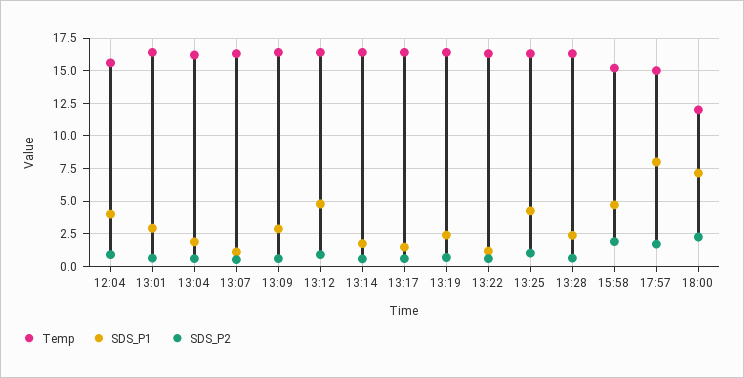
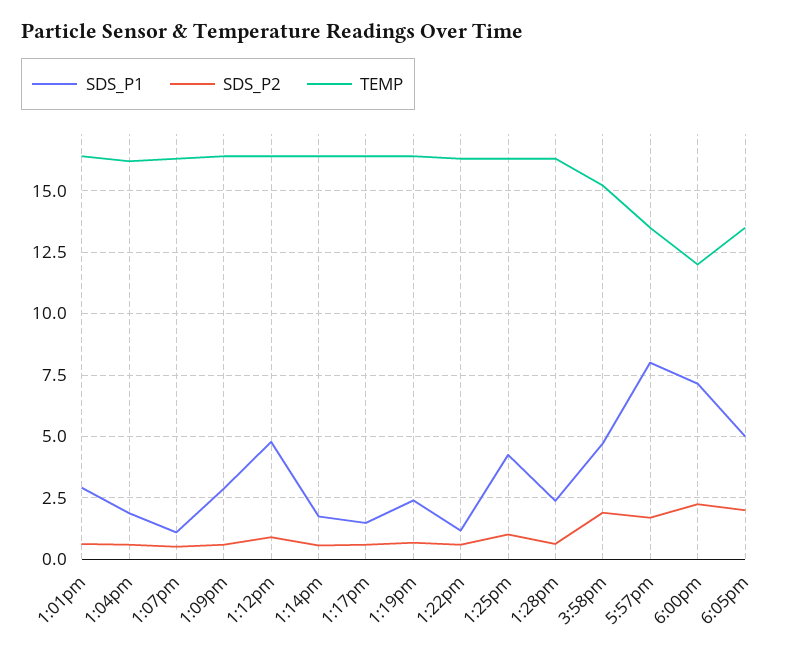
Temp, 12:04: 15.5 -> none
SDS_P1, 12:04: 4 -> none
SDS_P2, 12:04: 1 -> none
Temp, 17:57: 15 -> 13.5
SDS_P1, 6:05pm: none -> 5
SDS_P2, 6:05pm: none -> 2
Temp, 6:05pm: none -> 13.5

